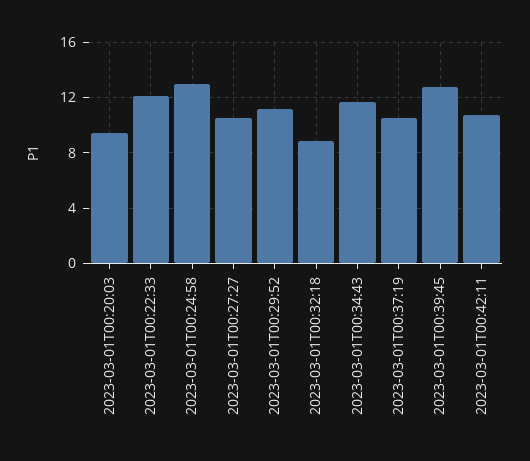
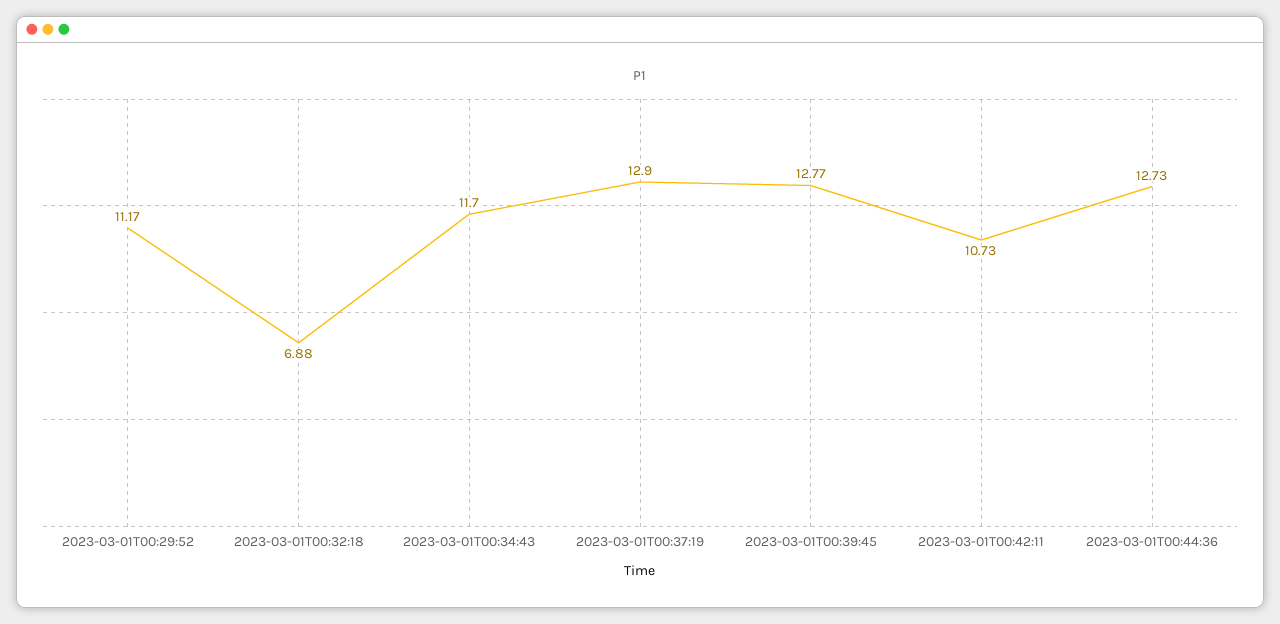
2023-03-01T00:20:03: 9.5 -> none
2023-03-01T00:22:33: 12 -> none
2023-03-01T00:24:58: 13 -> none
2023-03-01T00:27:27: 10.5 -> none
2023-03-01T00:32:18: 9 -> 6.88
2023-03-01T00:37:19: 10.5 -> 12.9
2023-03-01T00:44:36: none -> 12.73

